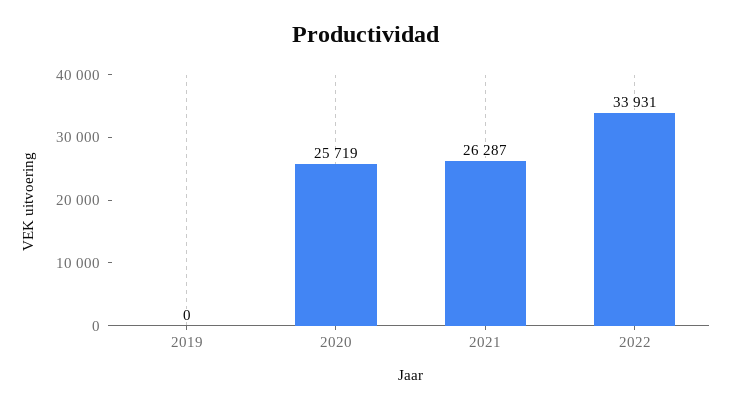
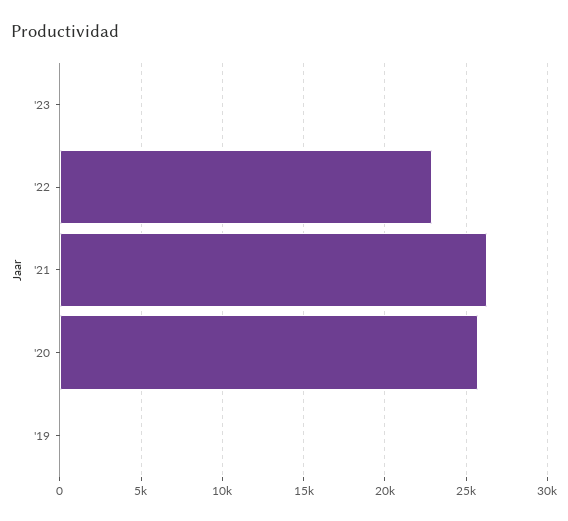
2022: 33931 -> 23000
'23: none -> 0

